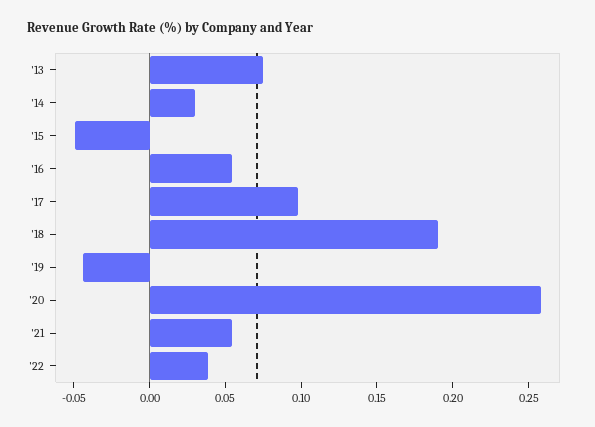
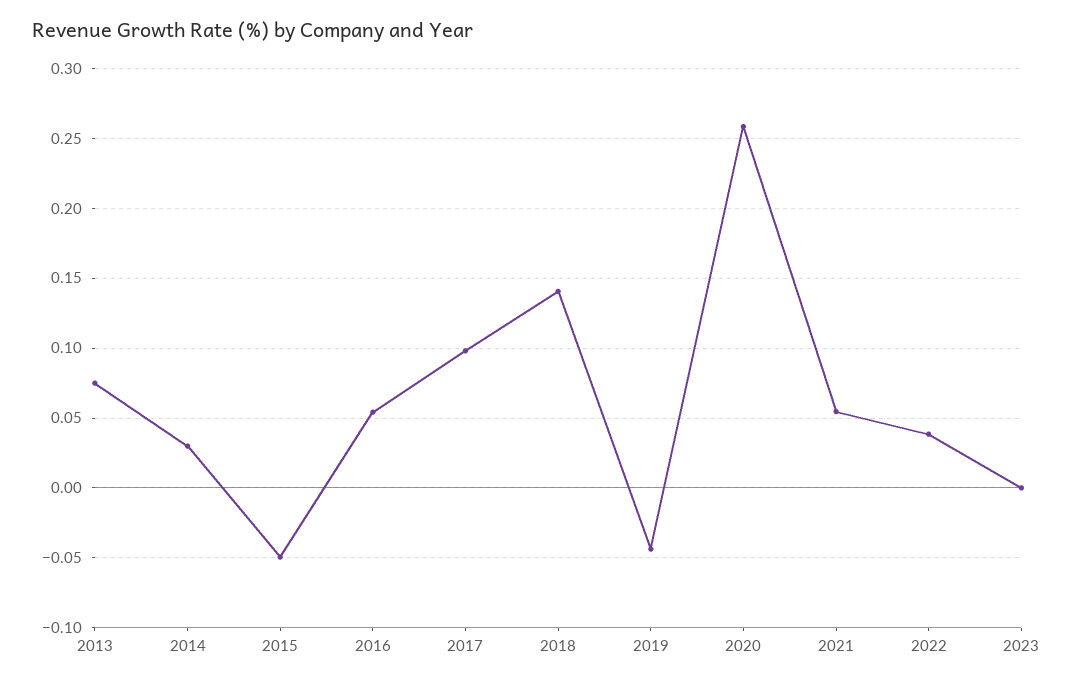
'18: 0.19 -> 0.14
2023: none -> 0

